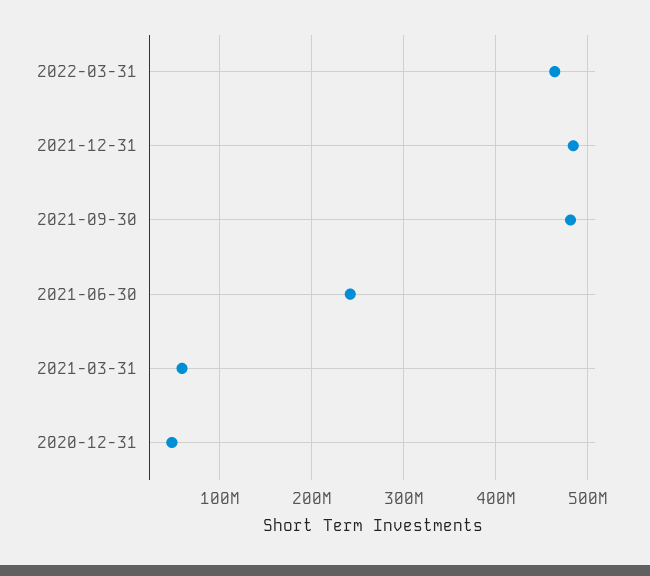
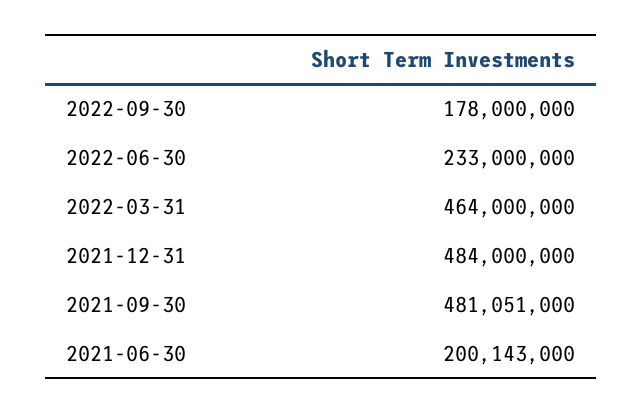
2021-06-30: 240000000 -> 200143000
2021-03-31: 60000000 -> none
2020-12-31: 50000000 -> none
2022-09-30: none -> 178000000
2022-06-30: none -> 233000000

